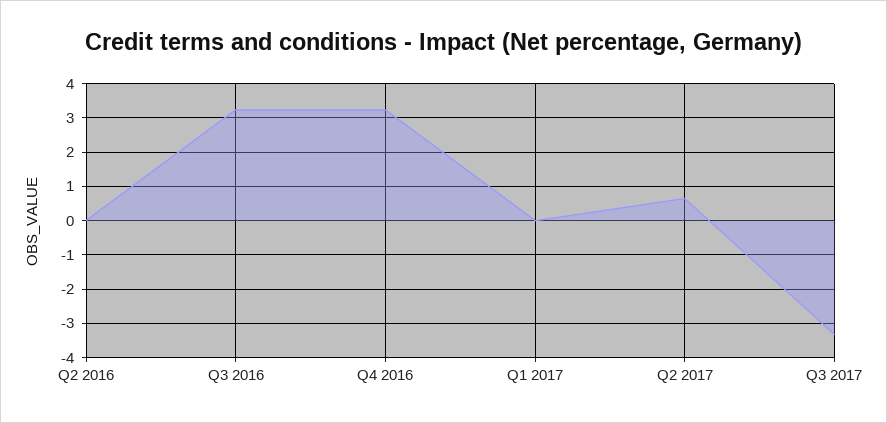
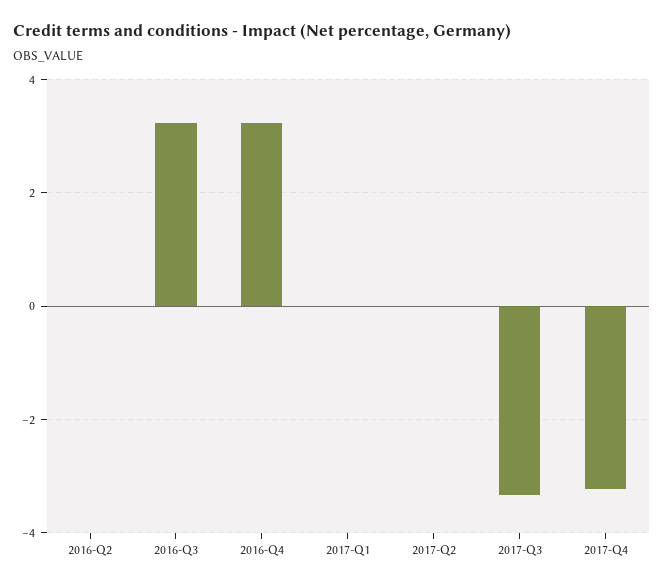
Q2 2017: 0.6 -> 0
2017-Q4: none -> -3.2

